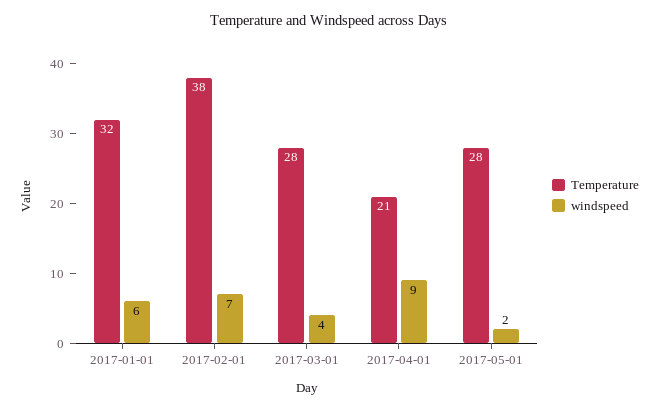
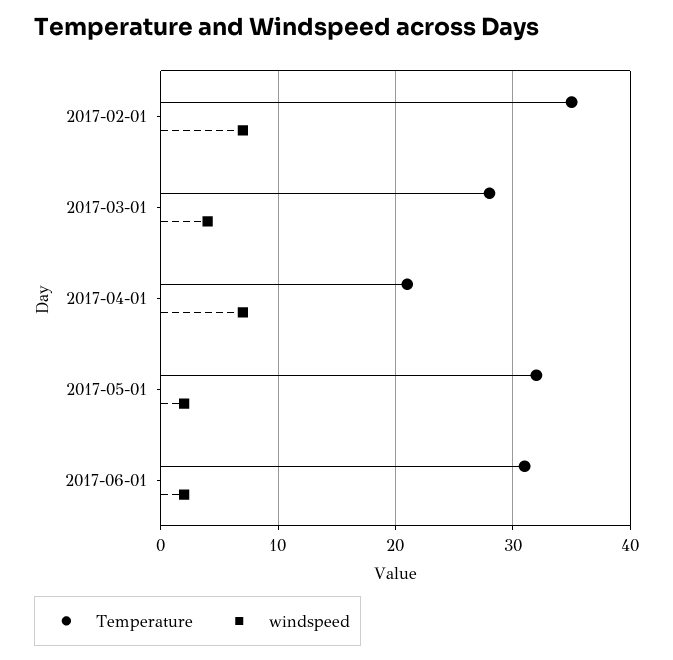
Temperature, 2017-01-01: 32 -> none
windspeed, 2017-01-01: 6 -> none
Temperature, 2017-02-01: 38 -> 35
windspeed, 2017-04-01: 9 -> 7
Temperature, 2017-05-01: 28 -> 32
Temperature, 2017-06-01: none -> 31
windspeed, 2017-06-01: none -> 2

